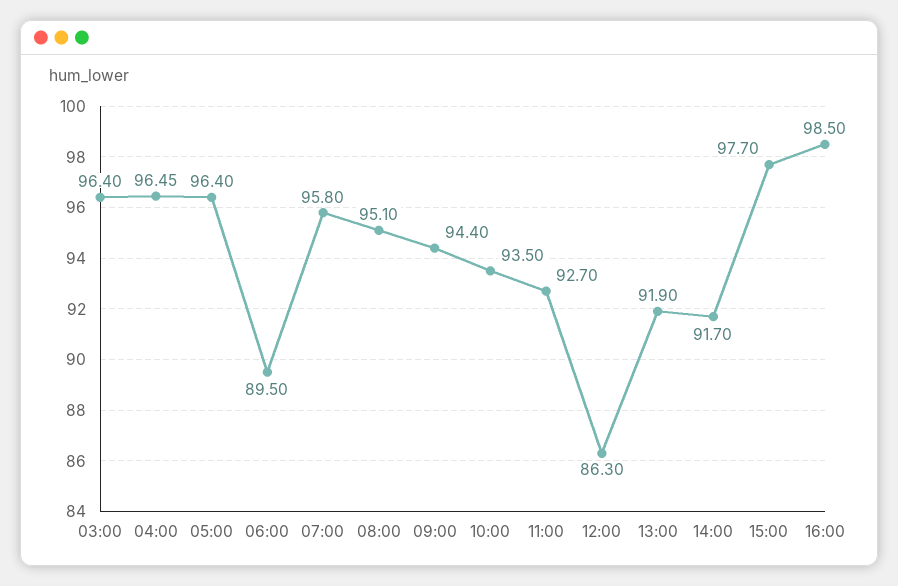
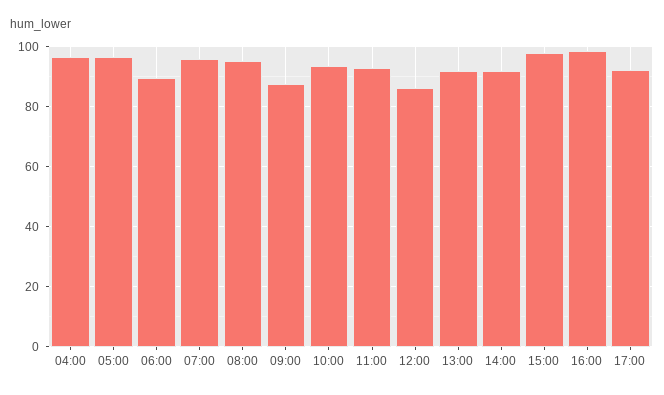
03:00: 96.4 -> none
09:00: 94.4 -> 88
17:00: none -> 92

